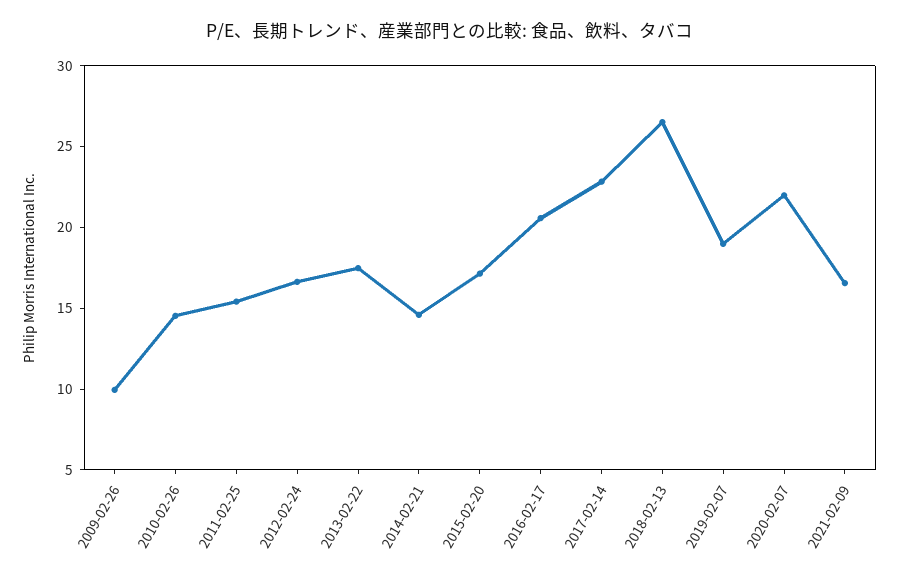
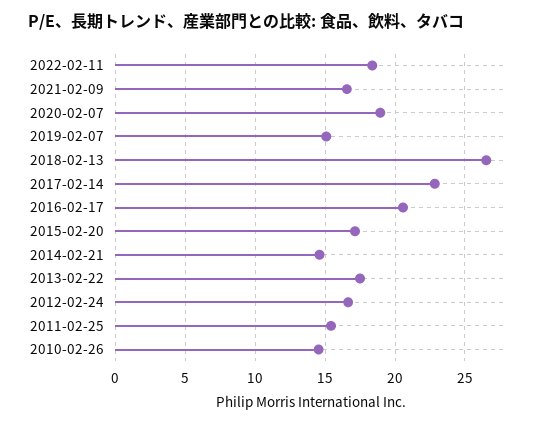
2009-02-26: 10 -> none
2019-02-07: 19 -> 15
2020-02-07: 22 -> 19
2022-02-11: none -> 18.5

